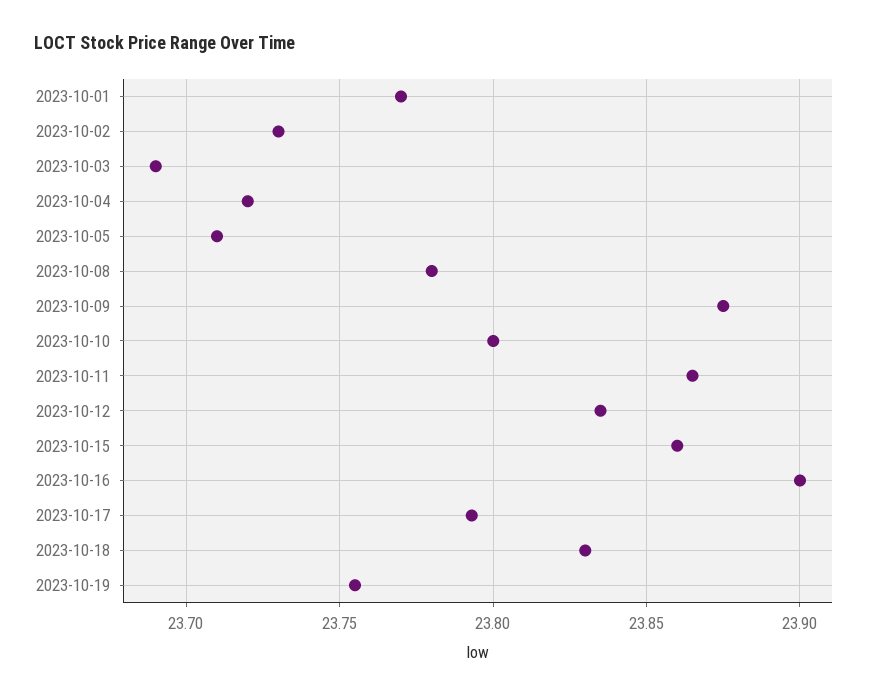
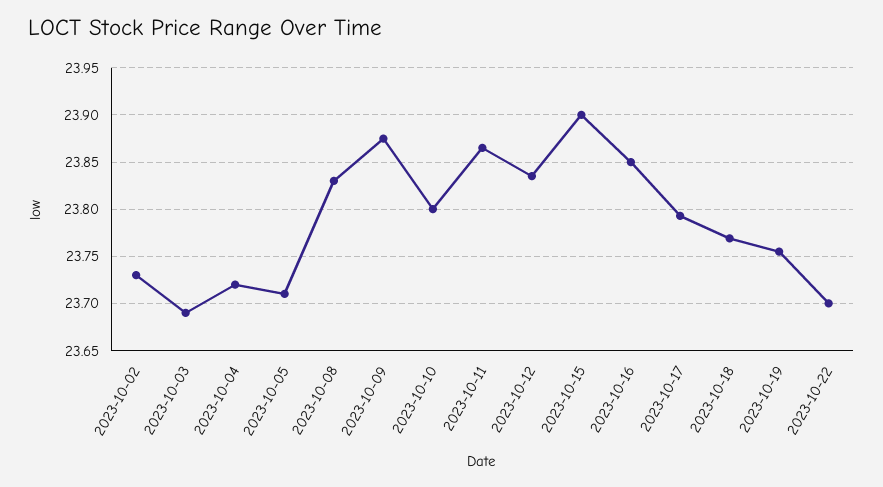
2023-10-01: 23.77 -> none
2023-10-08: 23.78 -> 23.83
2023-10-15: 23.86 -> 23.9
2023-10-16: 23.9 -> 23.85
2023-10-18: 23.83 -> 23.77
2023-10-22: none -> 23.7

